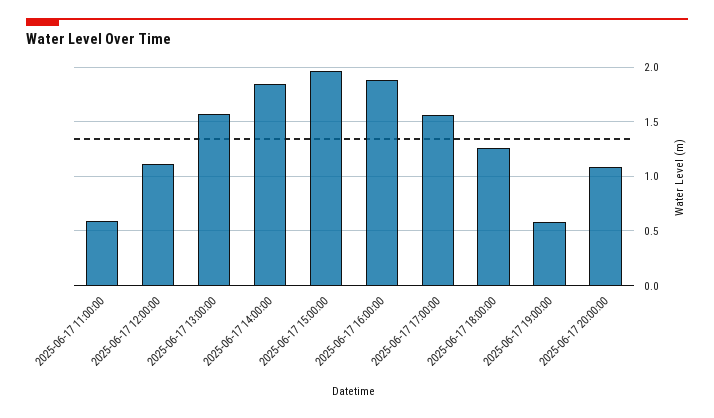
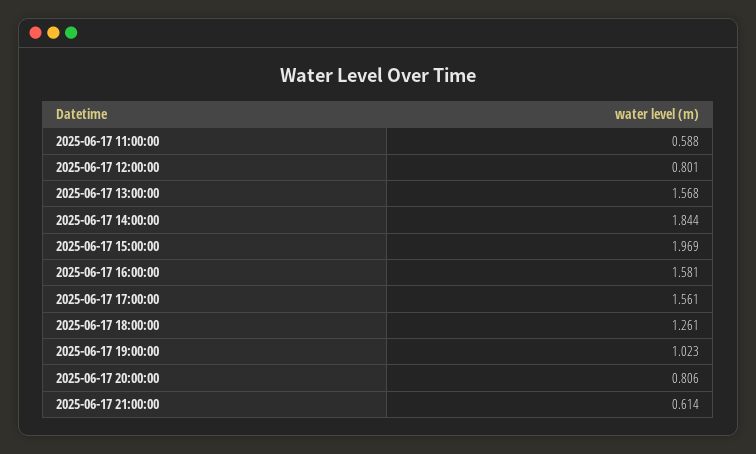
2025-06-17 12:00:00: 1.1 -> 0.801
2025-06-17 16:00:00: 1.9 -> 1.581
2025-06-17 19:00:00: 0.6 -> 1.023
2025-06-17 20:00:00: 1.1 -> 0.806
2025-06-17 21:00:00: none -> 0.614

